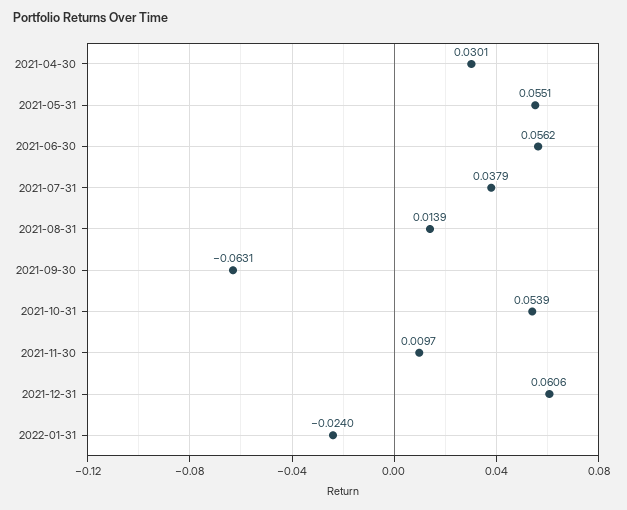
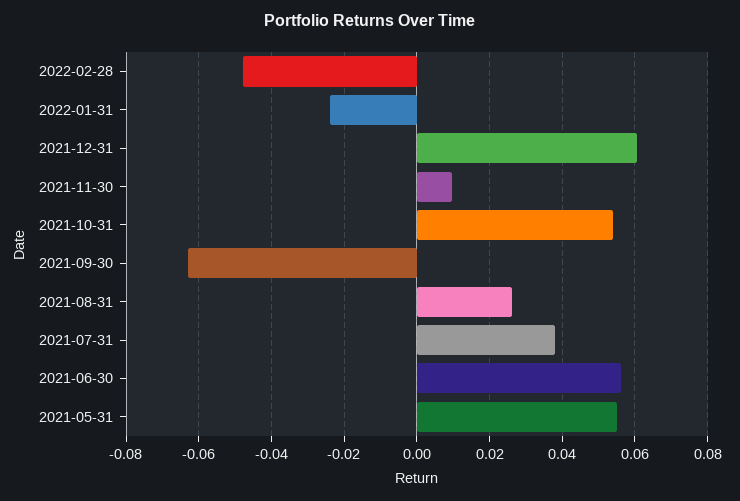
2021-04-30: 0.0301 -> none
2021-08-31: 0.0139 -> 0.026
2022-02-28: none -> -0.048

